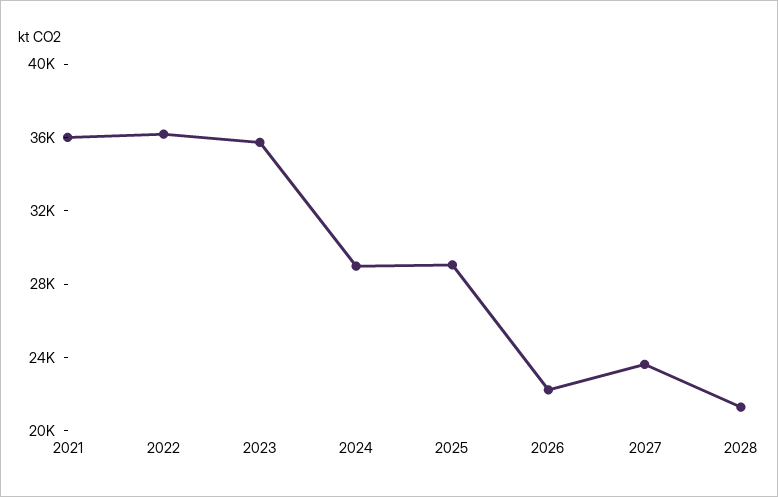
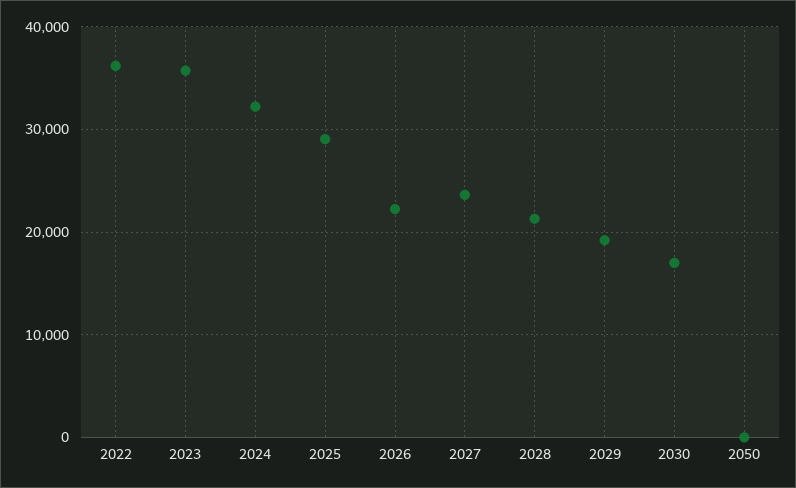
2021: 36000 -> none
2024: 29000 -> 32000
2029: none -> 19000
2030: none -> 17000
2050: none -> 0

